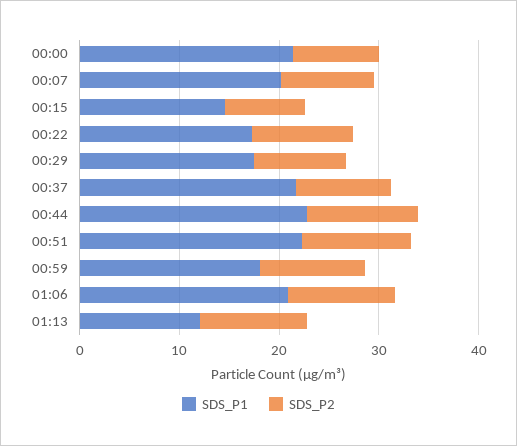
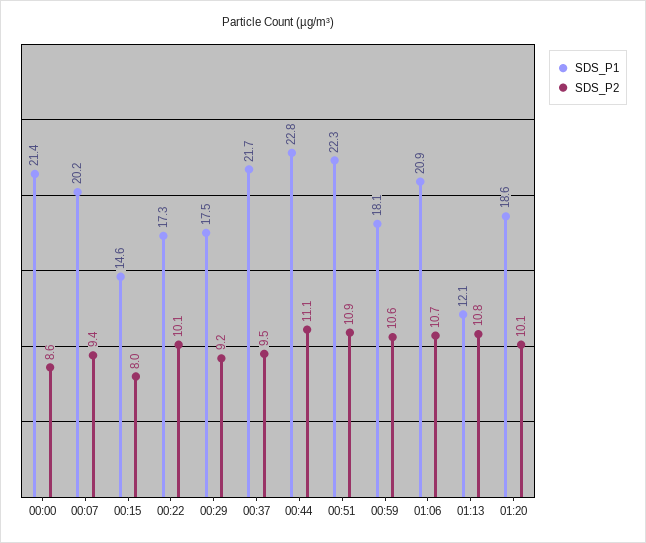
SDS_P1, 01:20: none -> 18.6
SDS_P2, 01:20: none -> 10.1

